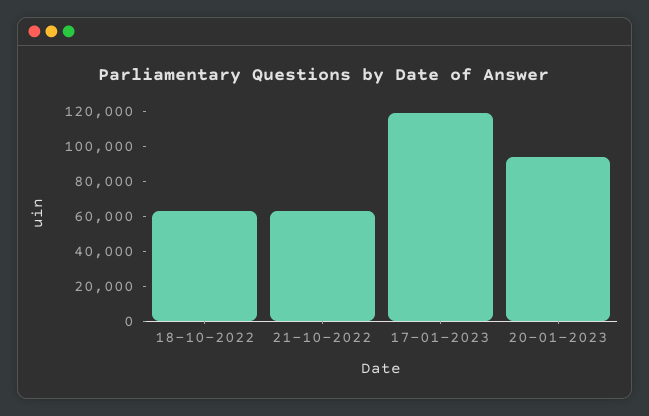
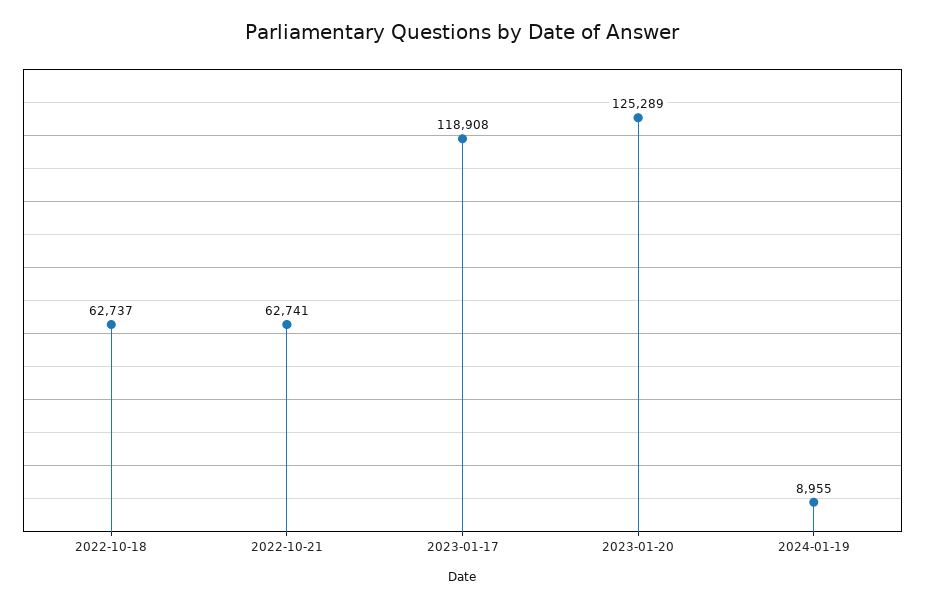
20-01-2023: 95000 -> 125289
2024-01-19: none -> 8955

